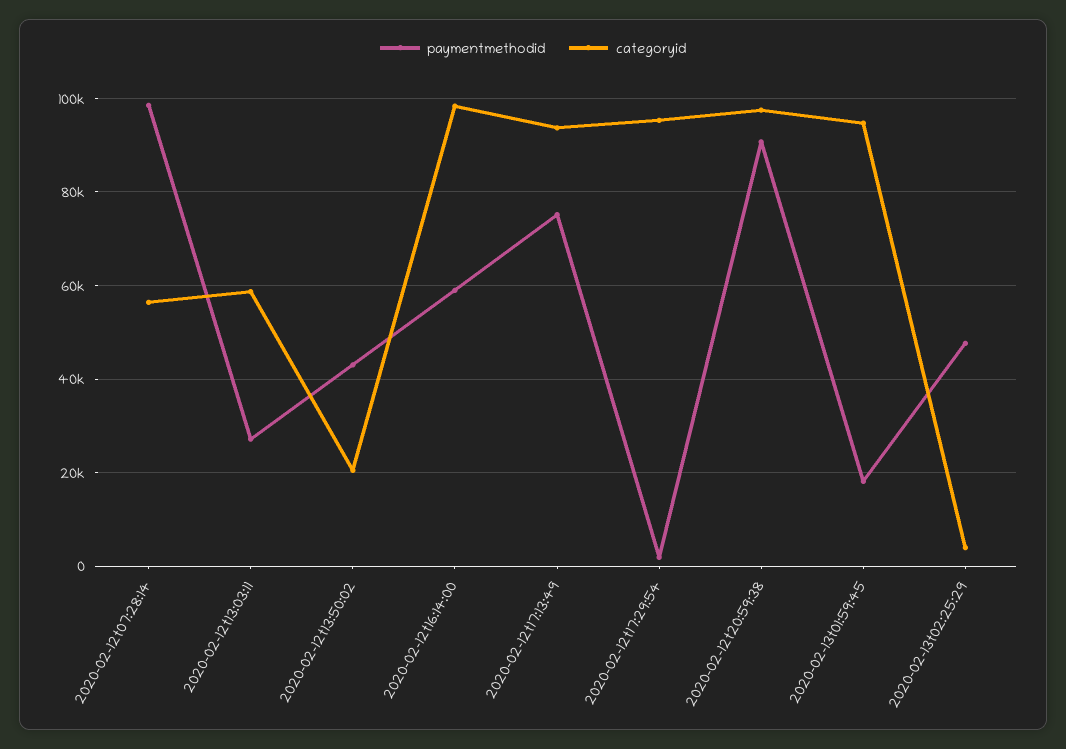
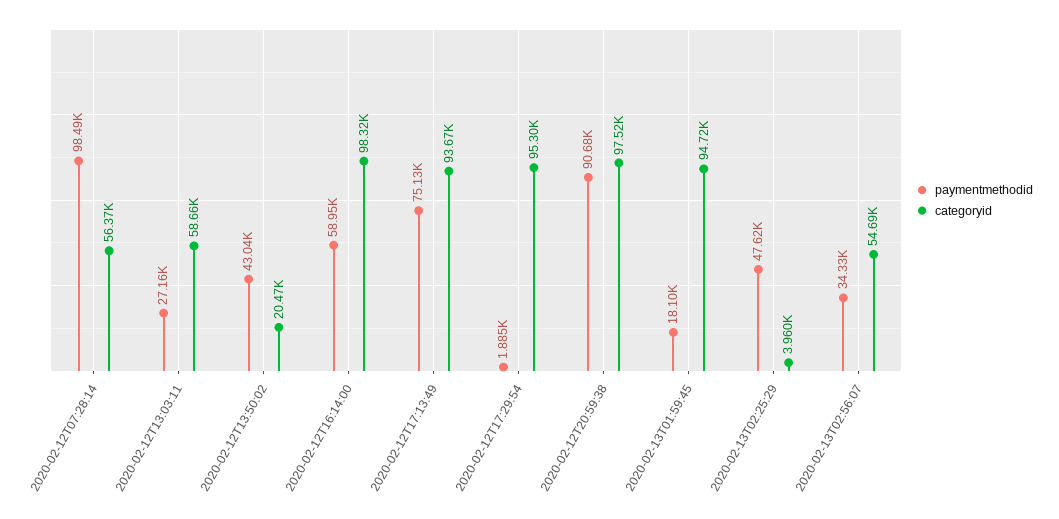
paymentmethodid, 2020-02-13T02:56:07: none -> 34330
categoryid, 2020-02-13T02:56:07: none -> 54690

